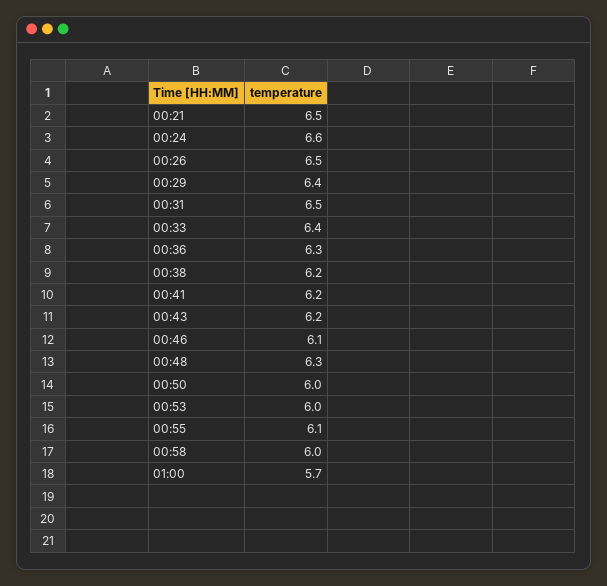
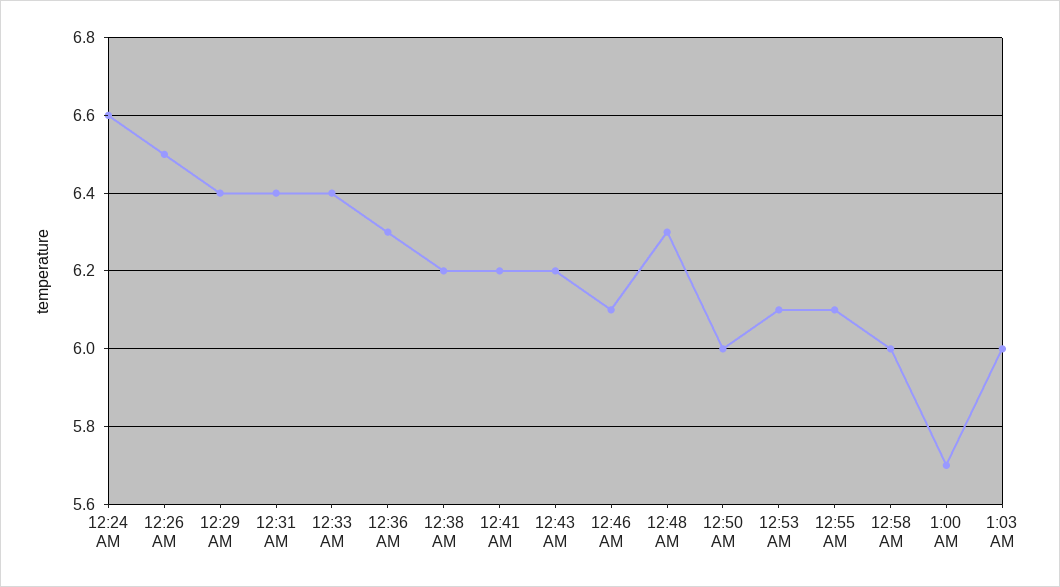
00:21: 6.5 -> none
00:31: 6.5 -> 6.4
00:53: 6 -> 6.1
1:03 AM: none -> 6

